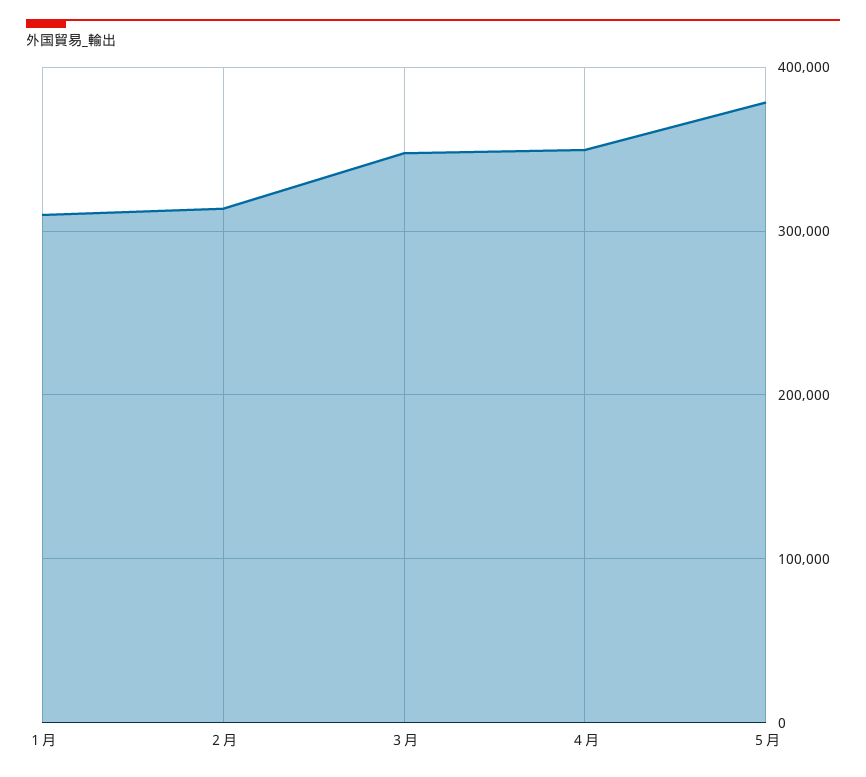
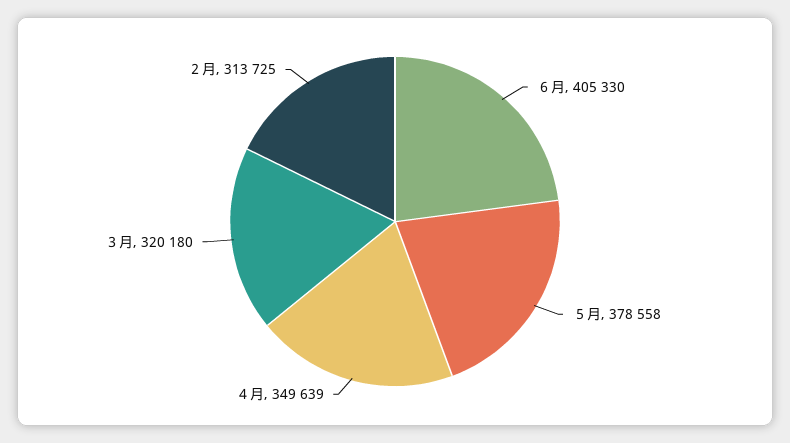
１月: 310000 -> none
３月: 350000 -> 320180
６月: none -> 405330

